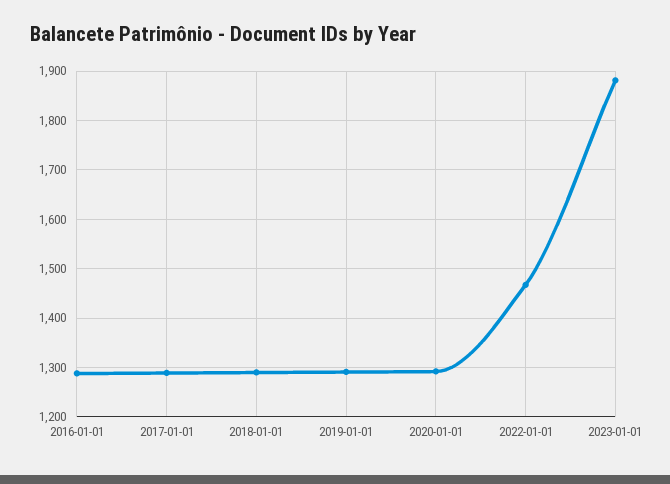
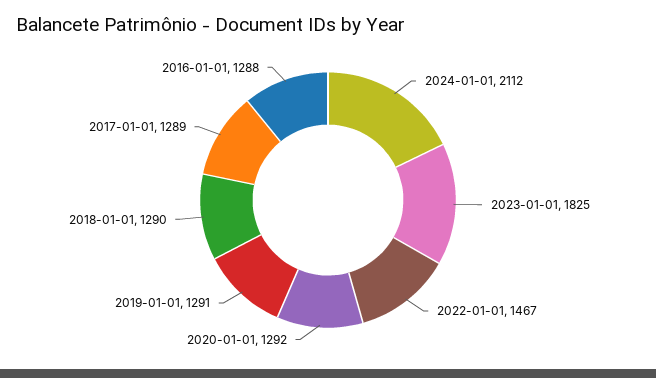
2023-01-01: 1880 -> 1825
2024-01-01: none -> 2112

